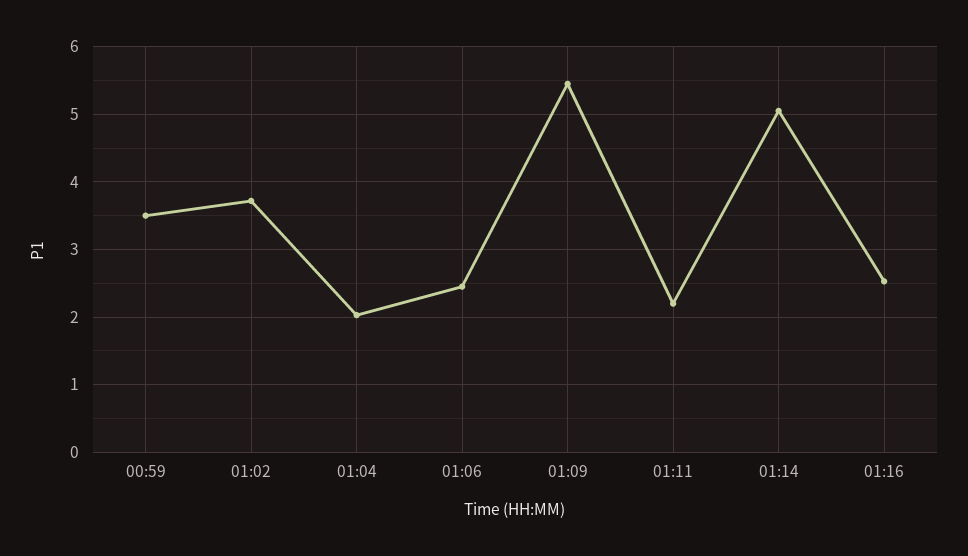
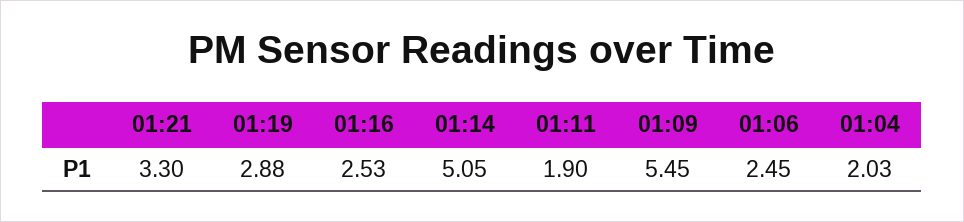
00:59: 3.5 -> none
01:02: 3.7 -> none
01:11: 2.2 -> 1.9
01:21: none -> 3.3
01:19: none -> 2.88

